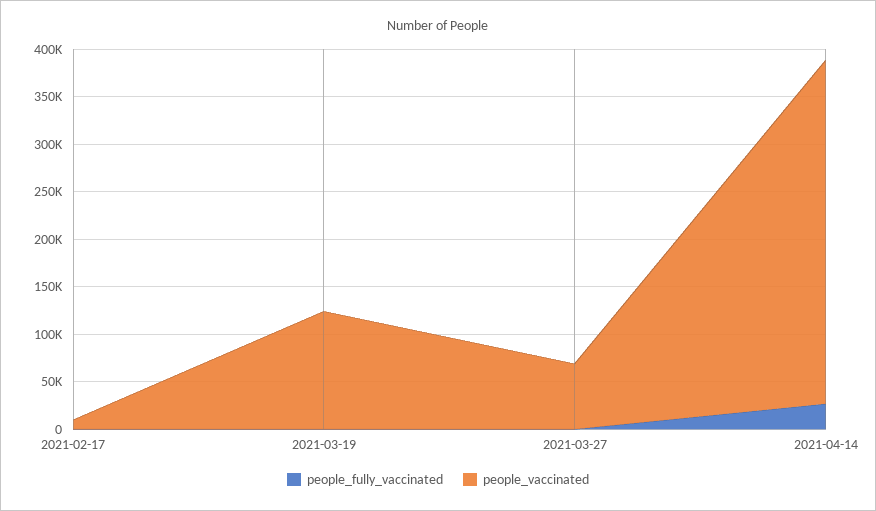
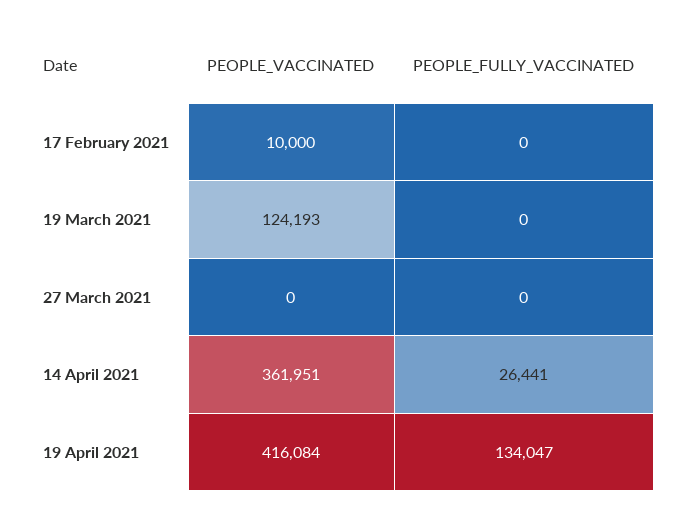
people_vaccinated, 2021-03-27: 70000 -> 0
people_vaccinated, 19 April 2021: none -> 416084
people_fully_vaccinated, 19 April 2021: none -> 134047

